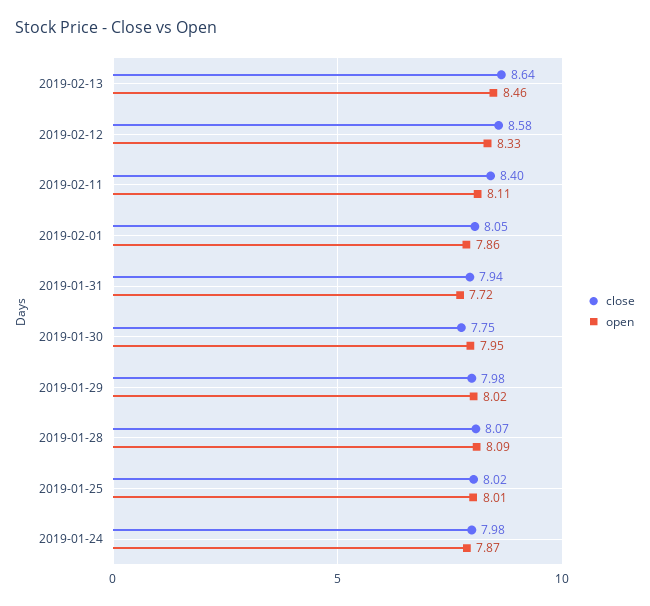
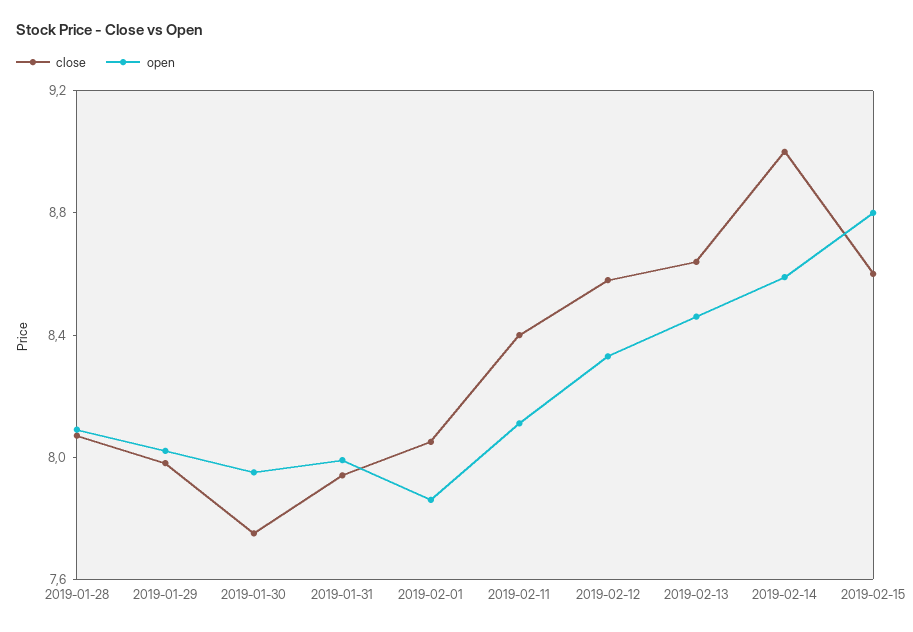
open, 2019-01-31: 7.72 -> 8
close, 2019-01-25: 8.02 -> none
open, 2019-01-25: 8.01 -> none
close, 2019-01-24: 7.98 -> none
open, 2019-01-24: 7.87 -> none
close, 2019-02-14: none -> 9
open, 2019-02-14: none -> 8.6
close, 2019-02-15: none -> 8.6
open, 2019-02-15: none -> 8.8

